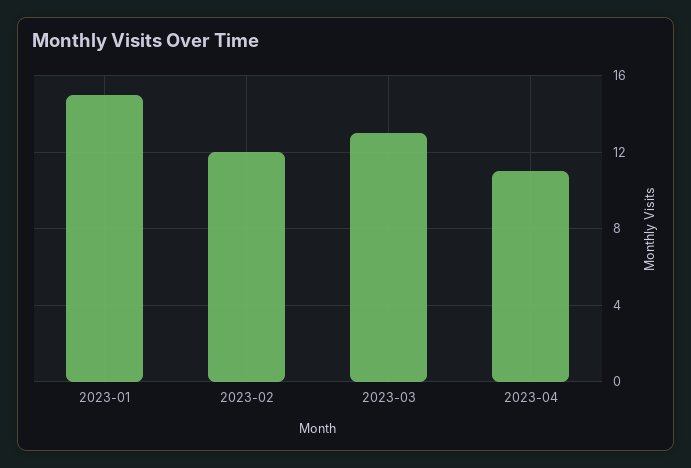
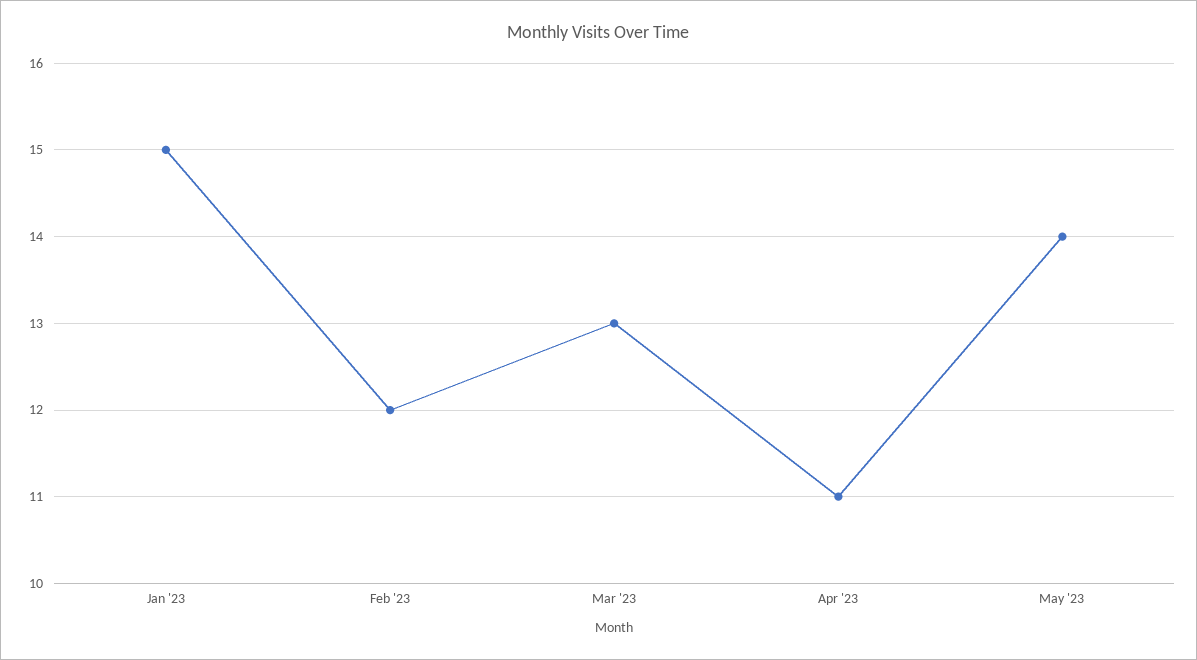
May '23: none -> 14

